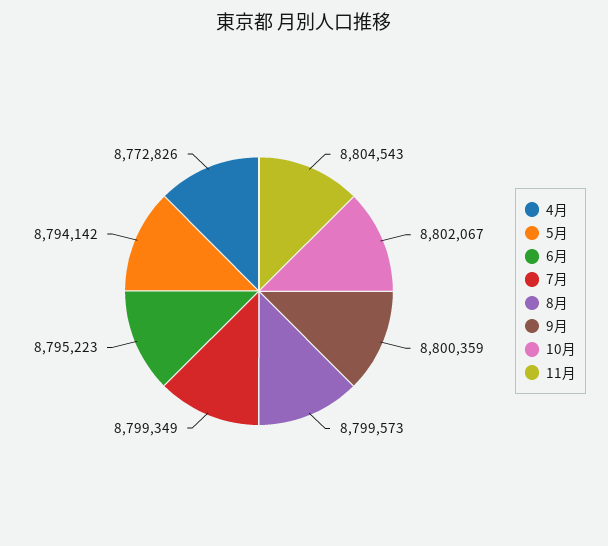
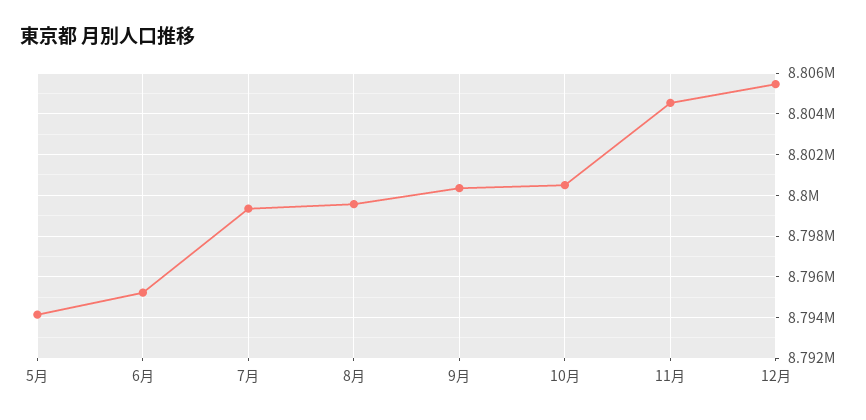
4月: 8772826 -> none
10月: 8802067 -> 8800500
12月: none -> 8805500

